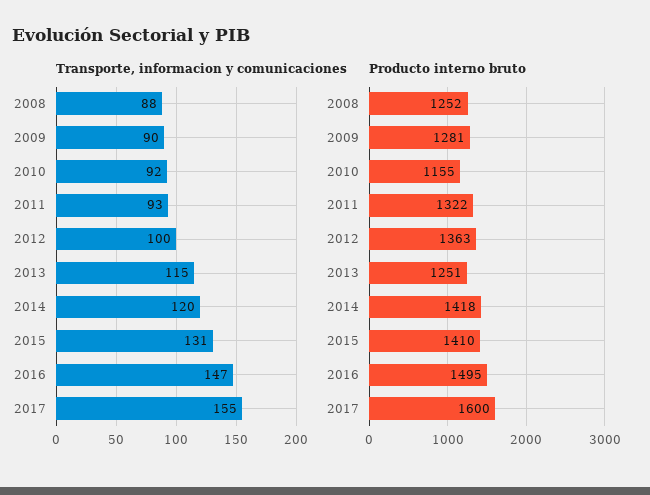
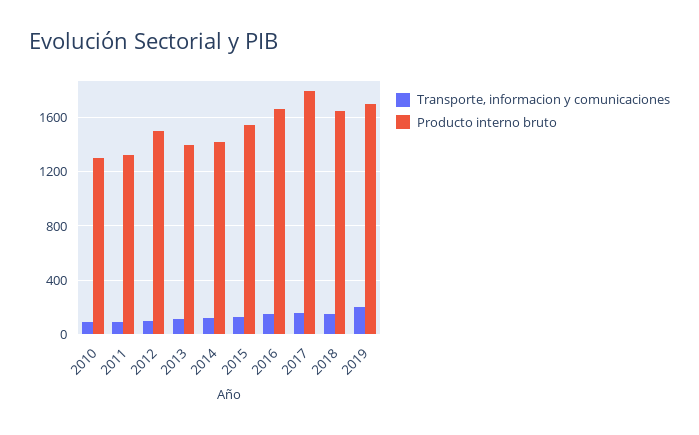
Transporte, informacion y comunicaciones, 2008: 88 -> none
Transporte, informacion y comunicaciones, 2009: 90 -> none
Producto interno bruto, 2008: 1252 -> none
Producto interno bruto, 2009: 1281 -> none
Producto interno bruto, 2010: 1155 -> 1300
Producto interno bruto, 2012: 1363 -> 1500
Producto interno bruto, 2013: 1251 -> 1400
Producto interno bruto, 2015: 1410 -> 1550
Producto interno bruto, 2016: 1495 -> 1650
Producto interno bruto, 2017: 1600 -> 1800
Transporte, informacion y comunicaciones, 2018: none -> 150
Producto interno bruto, 2018: none -> 1650
Transporte, informacion y comunicaciones, 2019: none -> 200
Producto interno bruto, 2019: none -> 1700

